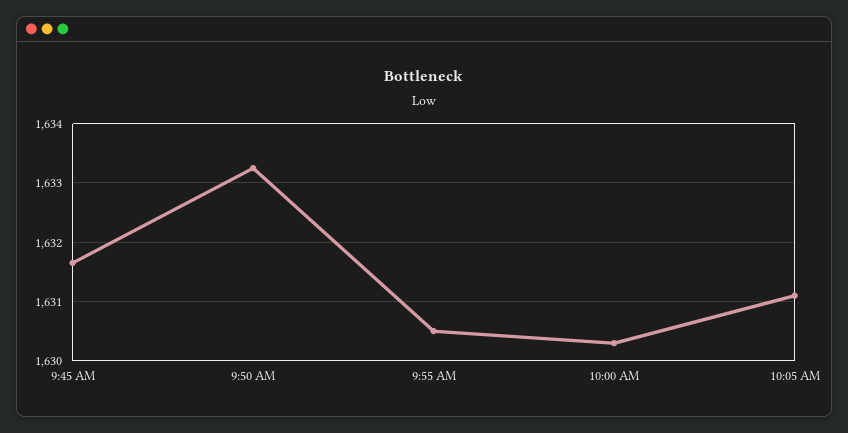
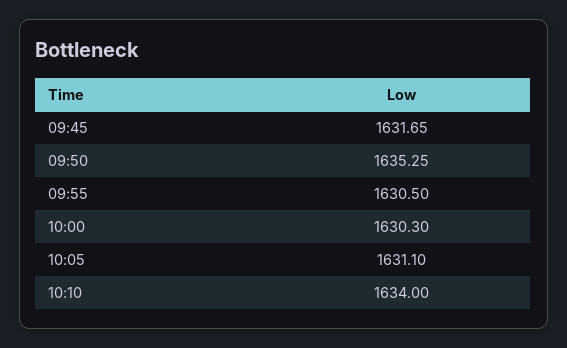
9:50 AM: 1633.2 -> 1635.25
10:10: none -> 1634

